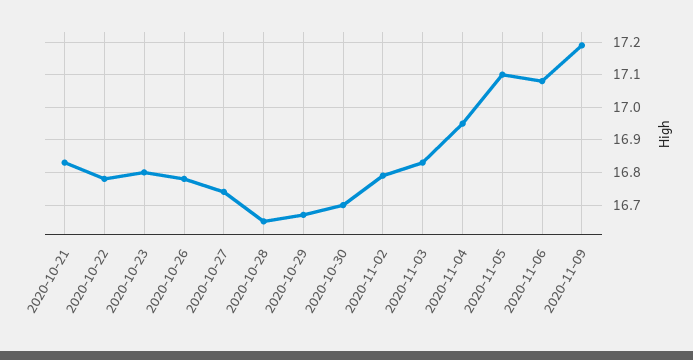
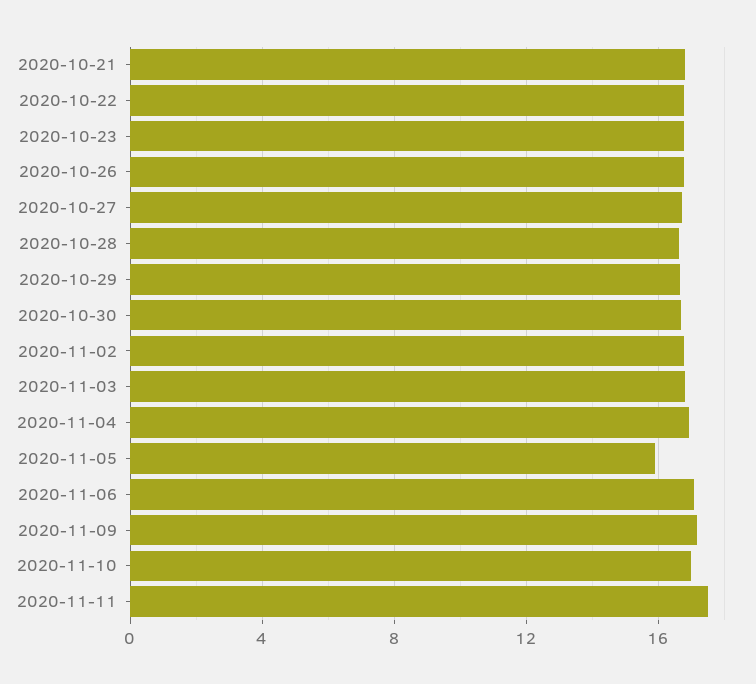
2020-11-05: 17.1 -> 16
2020-11-10: none -> 17
2020-11-11: none -> 17.5

